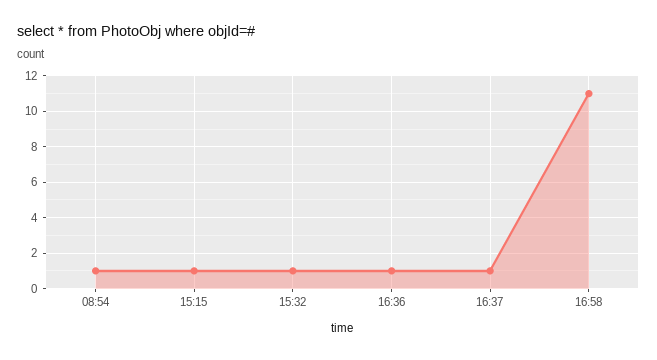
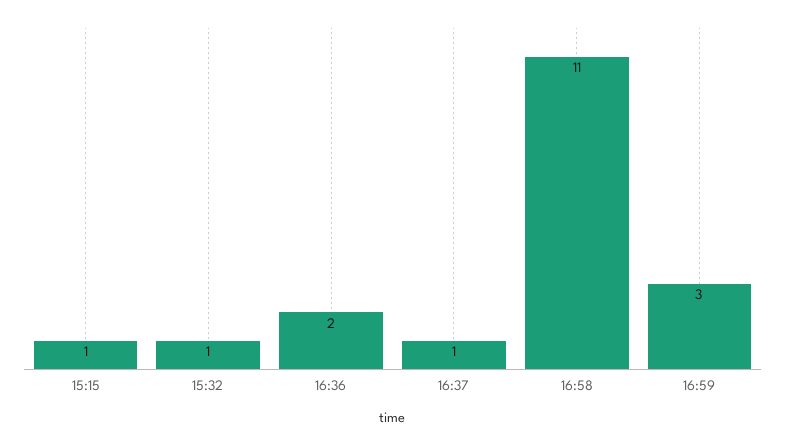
08:54: 1 -> none
16:36: 1 -> 2
16:59: none -> 3

